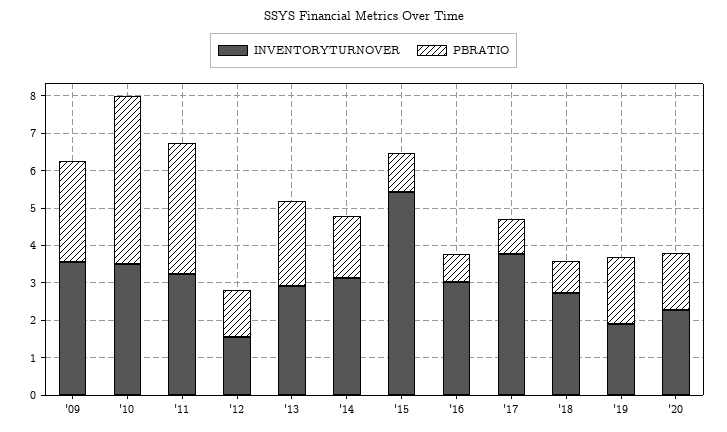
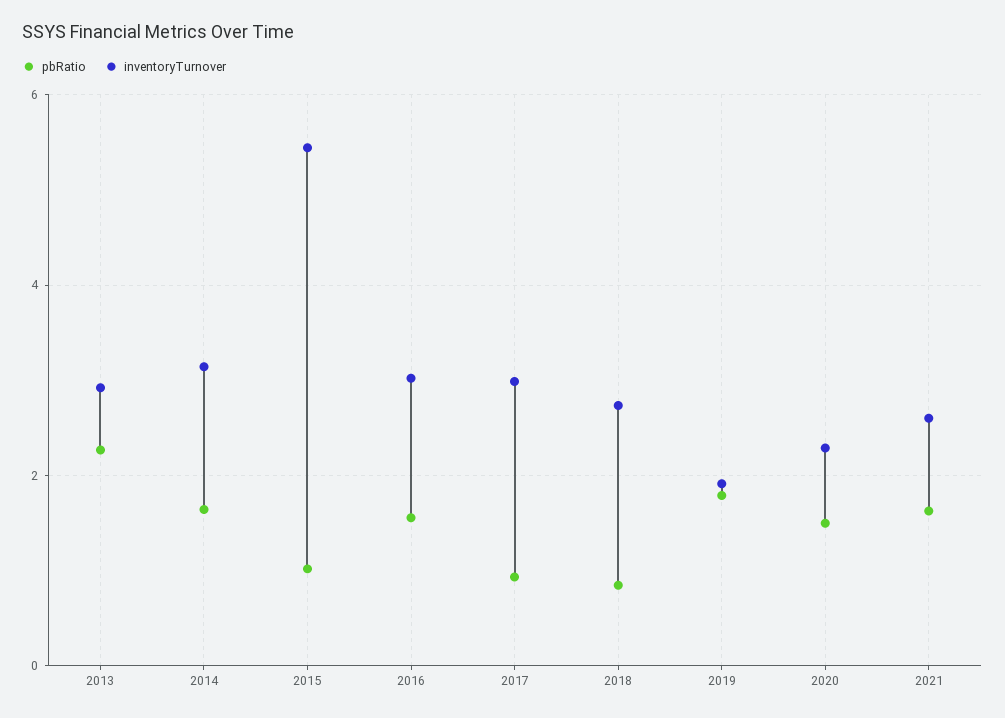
INVENTORYTURNOVER, '09: 3.5 -> none
PBRATIO, '09: 2.75 -> none
INVENTORYTURNOVER, '10: 3.5 -> none
PBRATIO, '10: 4.5 -> none
INVENTORYTURNOVER, '11: 3.25 -> none
PBRATIO, '11: 3.5 -> none
INVENTORYTURNOVER, '12: 1.5 -> none
PBRATIO, '12: 1.25 -> none
PBRATIO, '16: 0.75 -> 1.6
INVENTORYTURNOVER, '17: 3.75 -> 3
PBRATIO, 2021: none -> 1.6
INVENTORYTURNOVER, 2021: none -> 2.6

